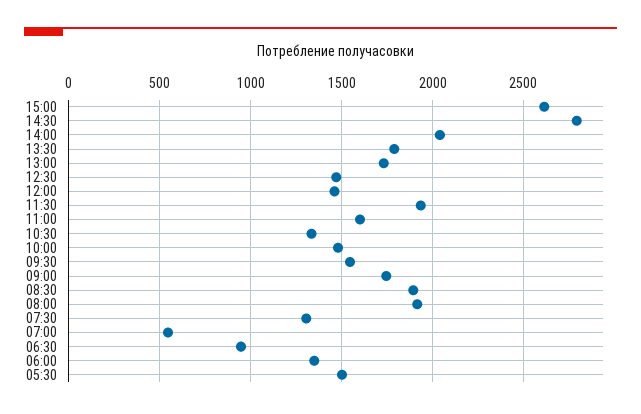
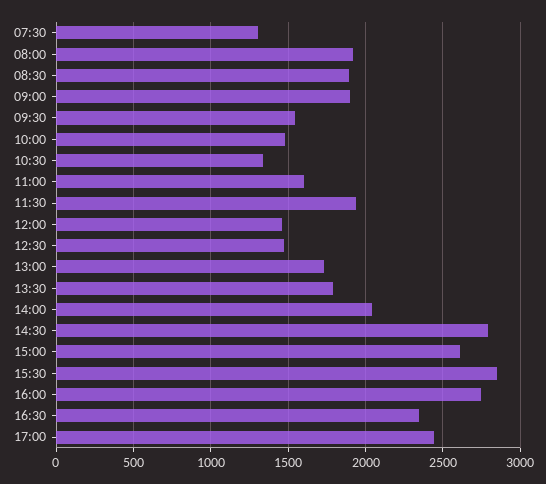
09:00: 1750 -> 1900
07:00: 550 -> none
06:30: 950 -> none
06:00: 1350 -> none
05:30: 1500 -> none
15:30: none -> 2850
16:00: none -> 2750
16:30: none -> 2350
17:00: none -> 2450

